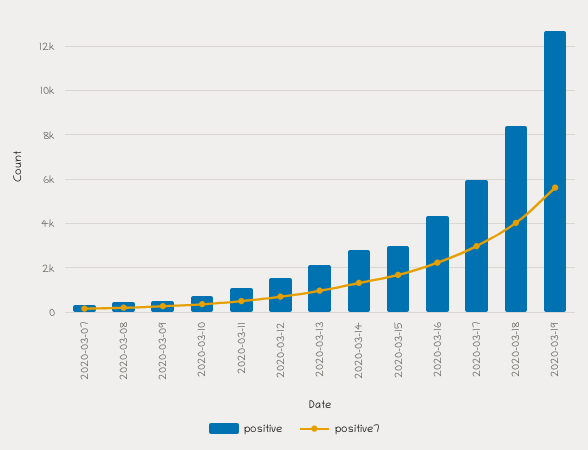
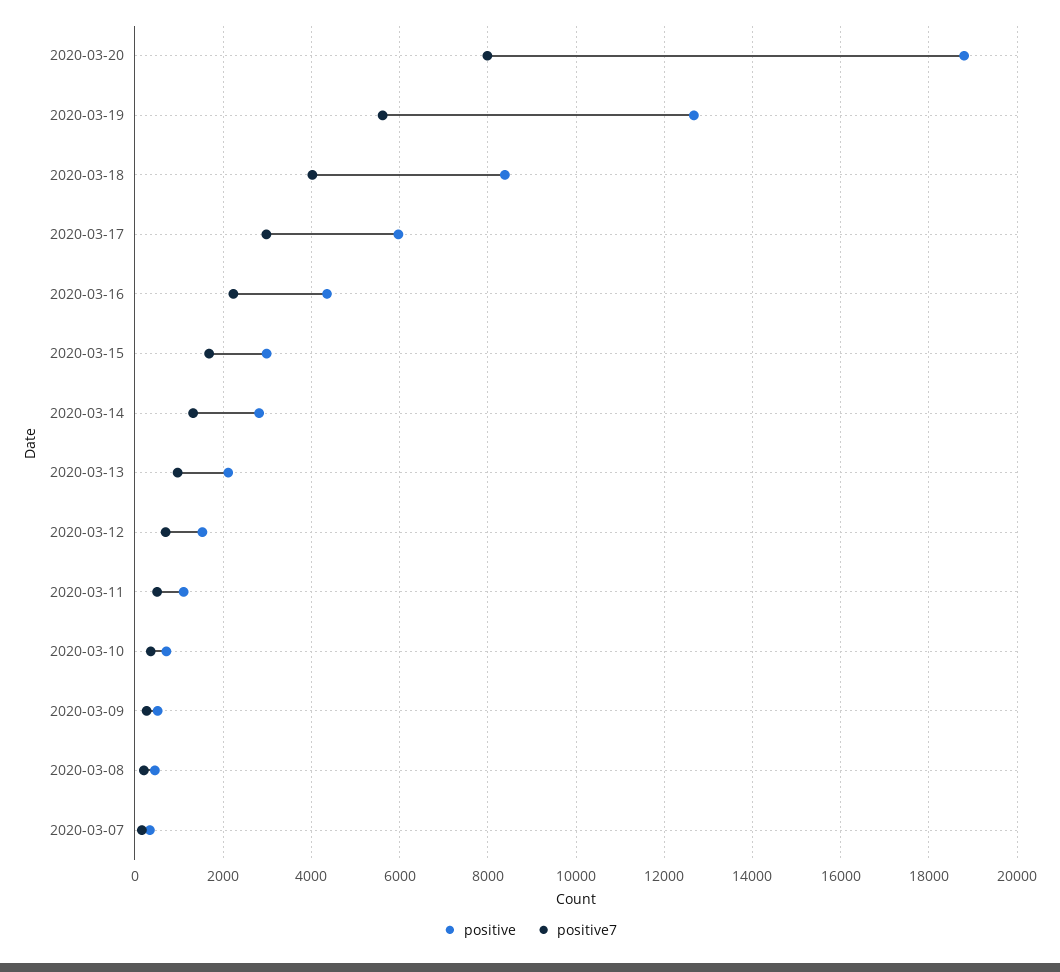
positive, 2020-03-20: none -> 18800
positive7, 2020-03-20: none -> 8000

